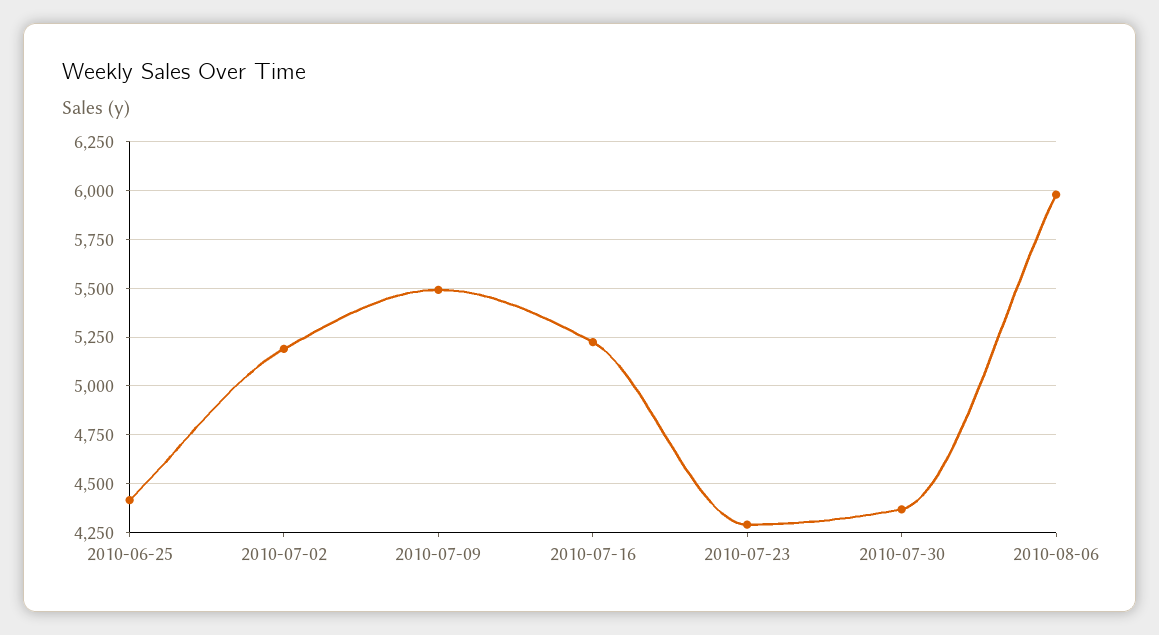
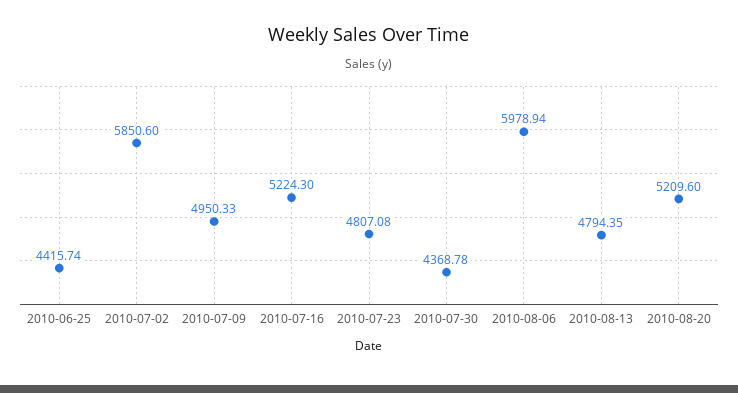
2010-07-02: 5200 -> 5850.6
2010-07-09: 5500 -> 4950.33
2010-07-23: 4300 -> 4807.08
2010-08-13: none -> 4794.35
2010-08-20: none -> 5209.6

